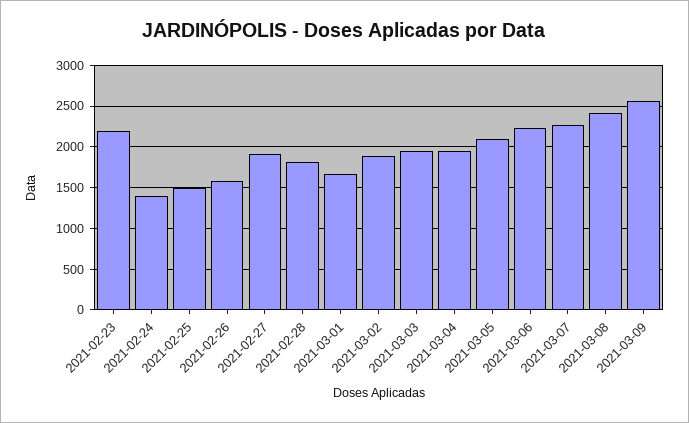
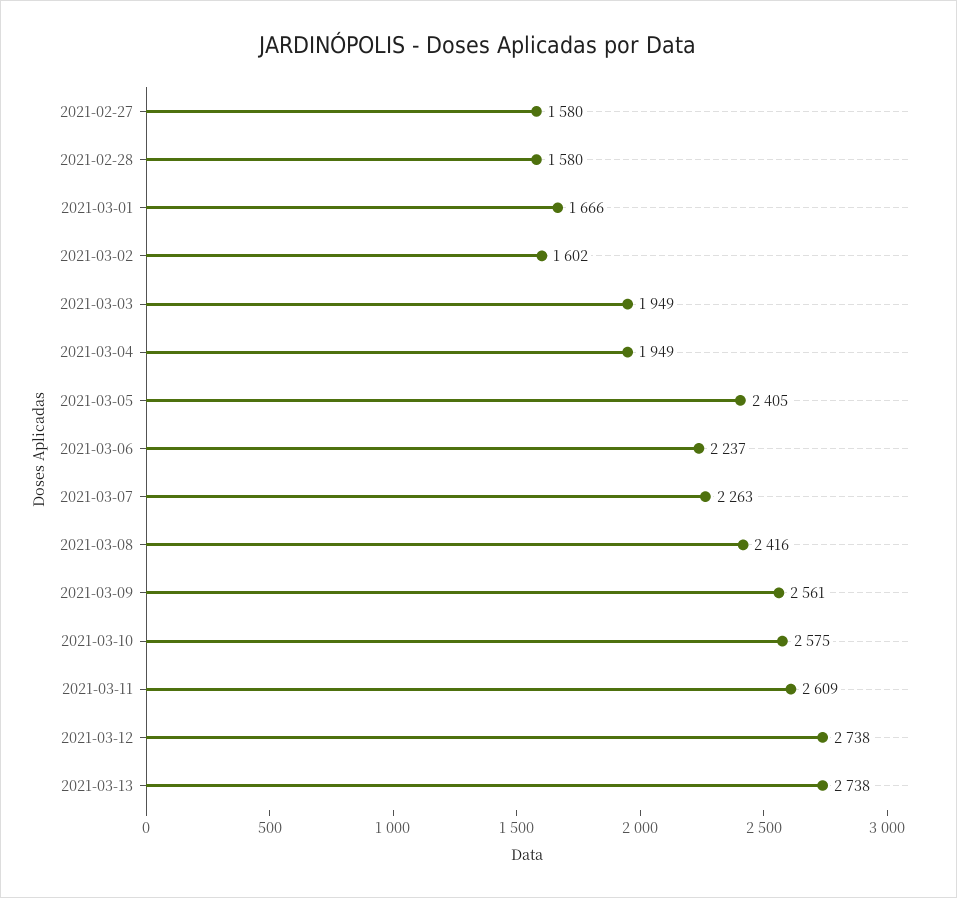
2021-02-23: 2200 -> none
2021-02-24: 1400 -> none
2021-02-25: 1500 -> none
2021-02-26: 1600 -> none
2021-02-27: 1900 -> 1580
2021-02-28: 1800 -> 1580
2021-03-02: 1900 -> 1602
2021-03-05: 2100 -> 2405
2021-03-10: none -> 2575
2021-03-11: none -> 2609
2021-03-12: none -> 2738
2021-03-13: none -> 2738

